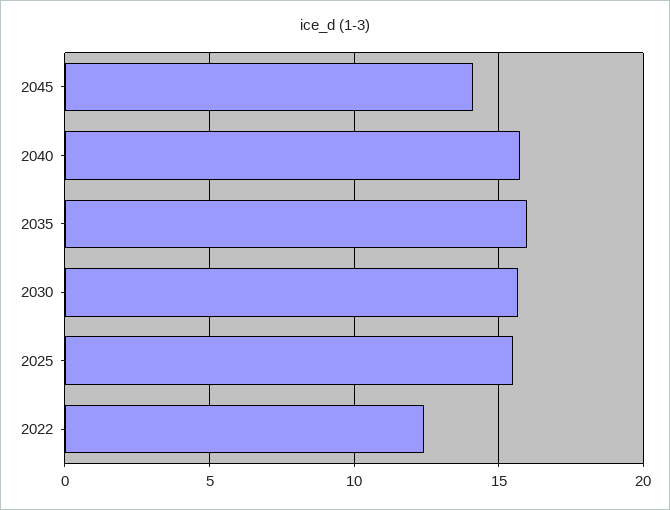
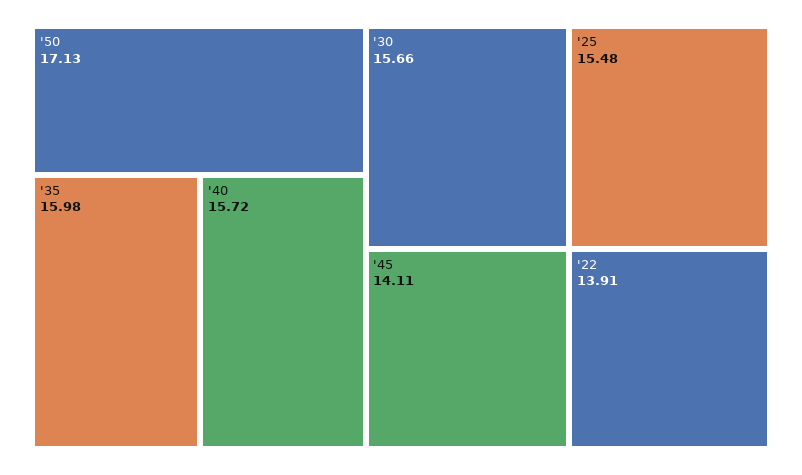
2022: 12.5 -> 13.91
'50: none -> 17.13

